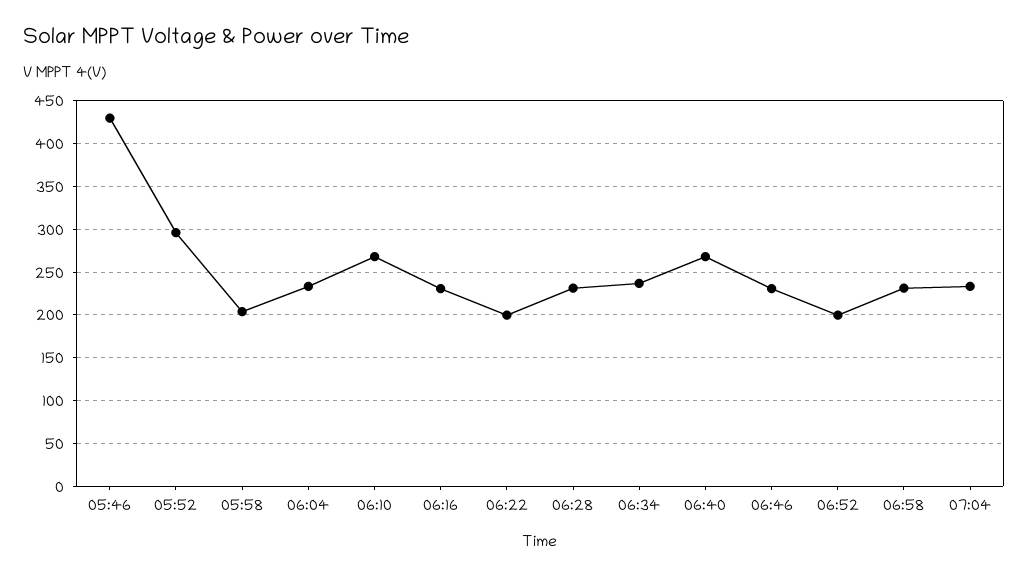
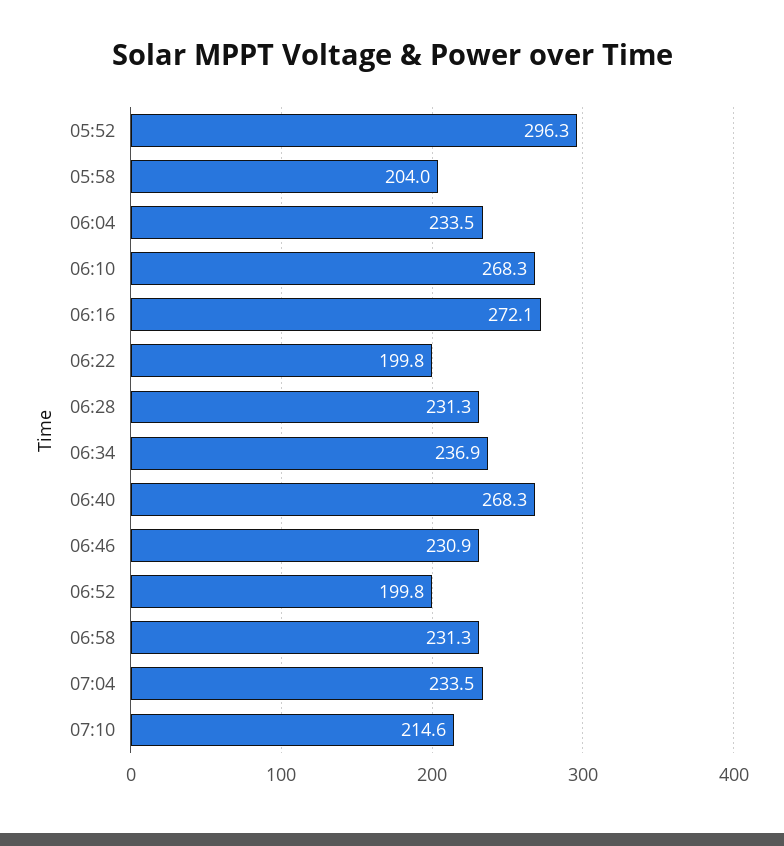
05:46: 430 -> none
06:16: 230 -> 272.1
07:10: none -> 214.6

